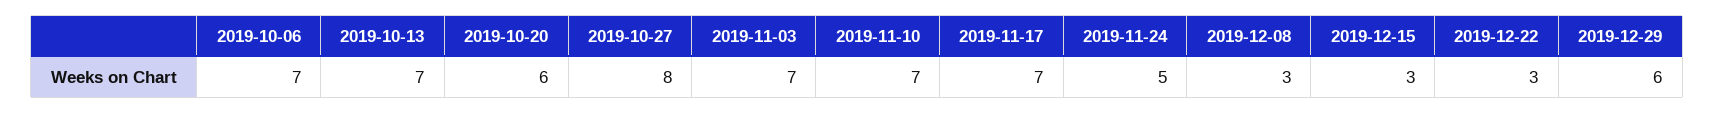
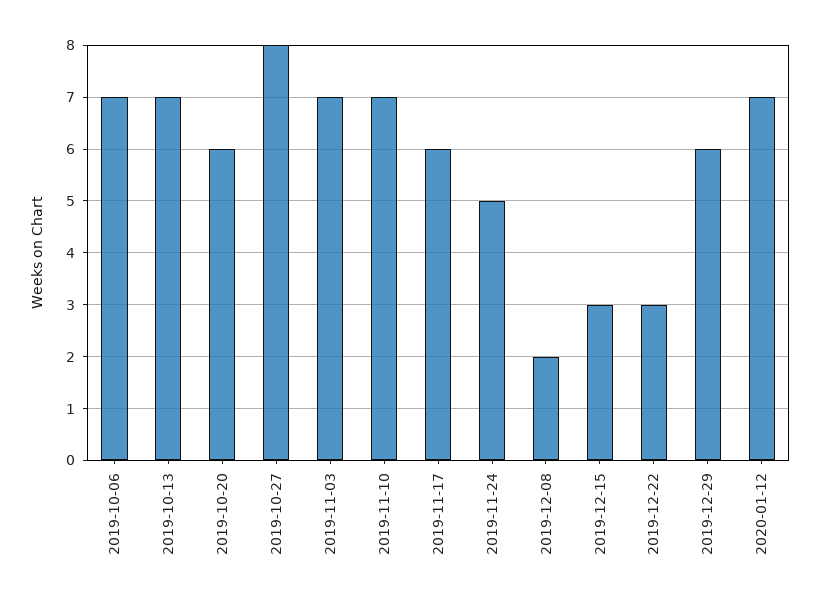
2019-11-17: 7 -> 6
2019-12-08: 3 -> 2
2020-01-12: none -> 7

